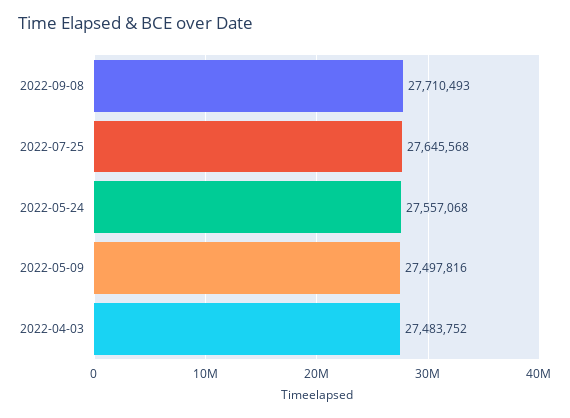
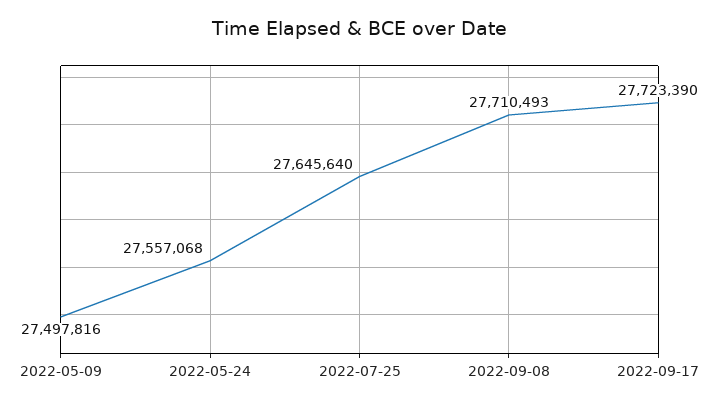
2022-07-25: 27645568 -> 27645640
2022-04-03: 27483752 -> none
2022-09-17: none -> 27723390

